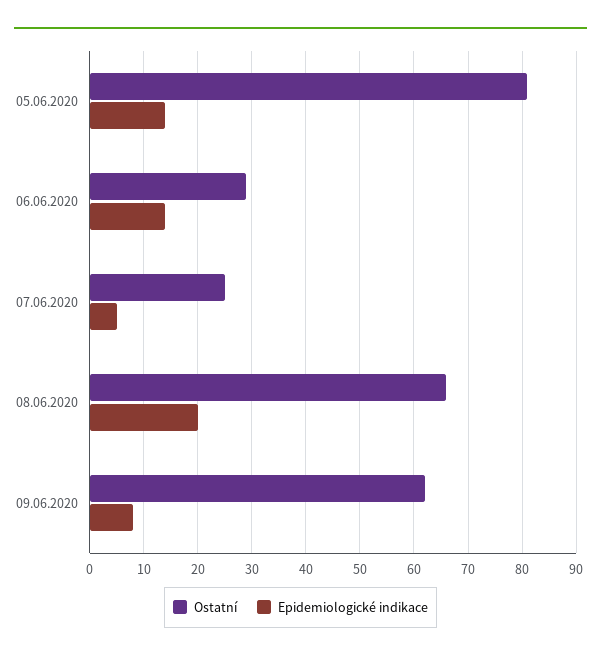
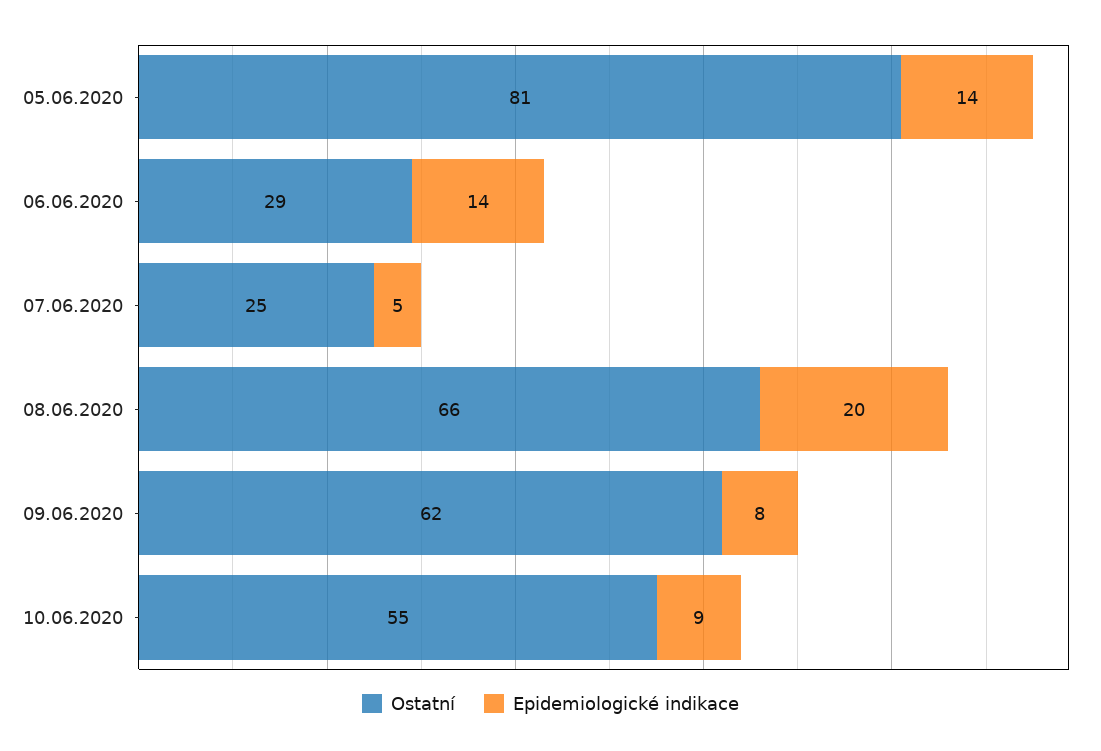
Ostatní, 10.06.2020: none -> 55
Epidemiologické indikace, 10.06.2020: none -> 9

